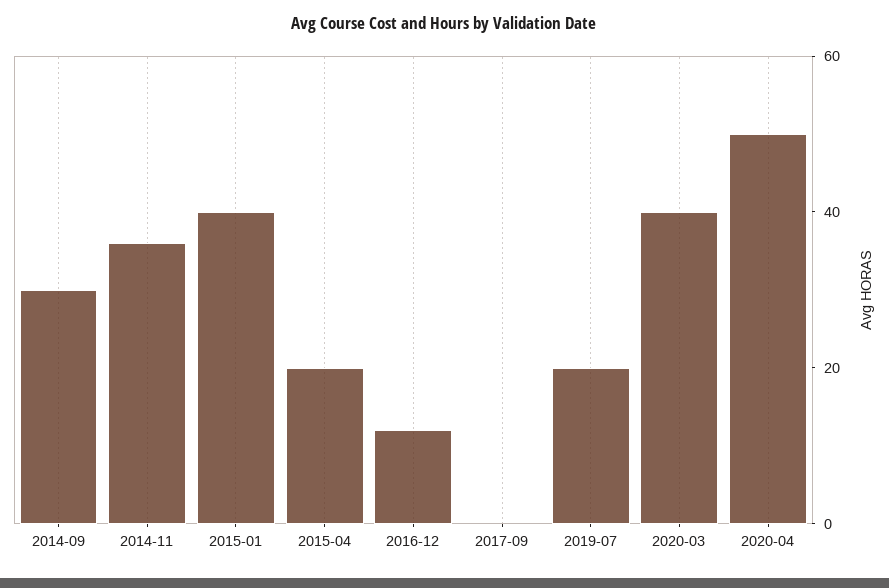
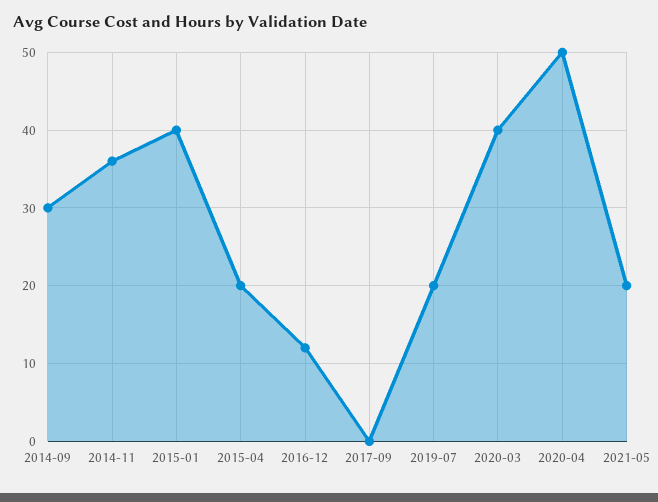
2021-05: none -> 20

